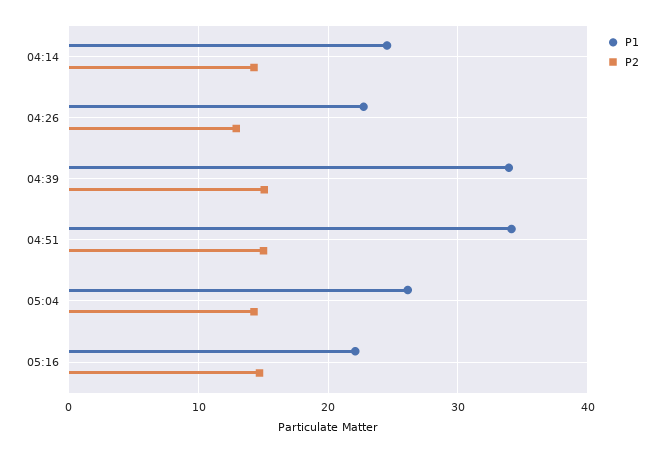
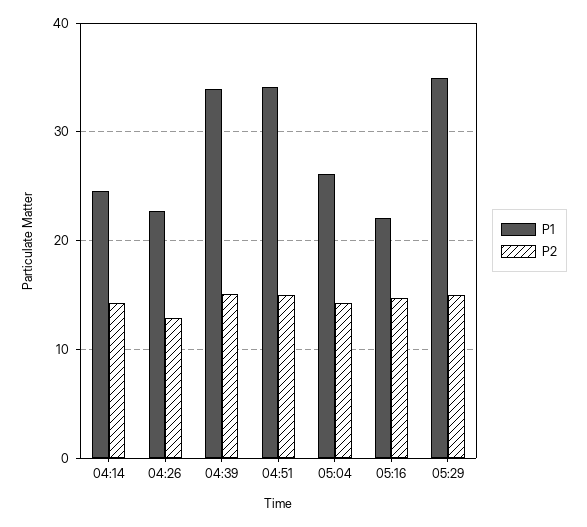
P1, 05:29: none -> 35
P2, 05:29: none -> 15

